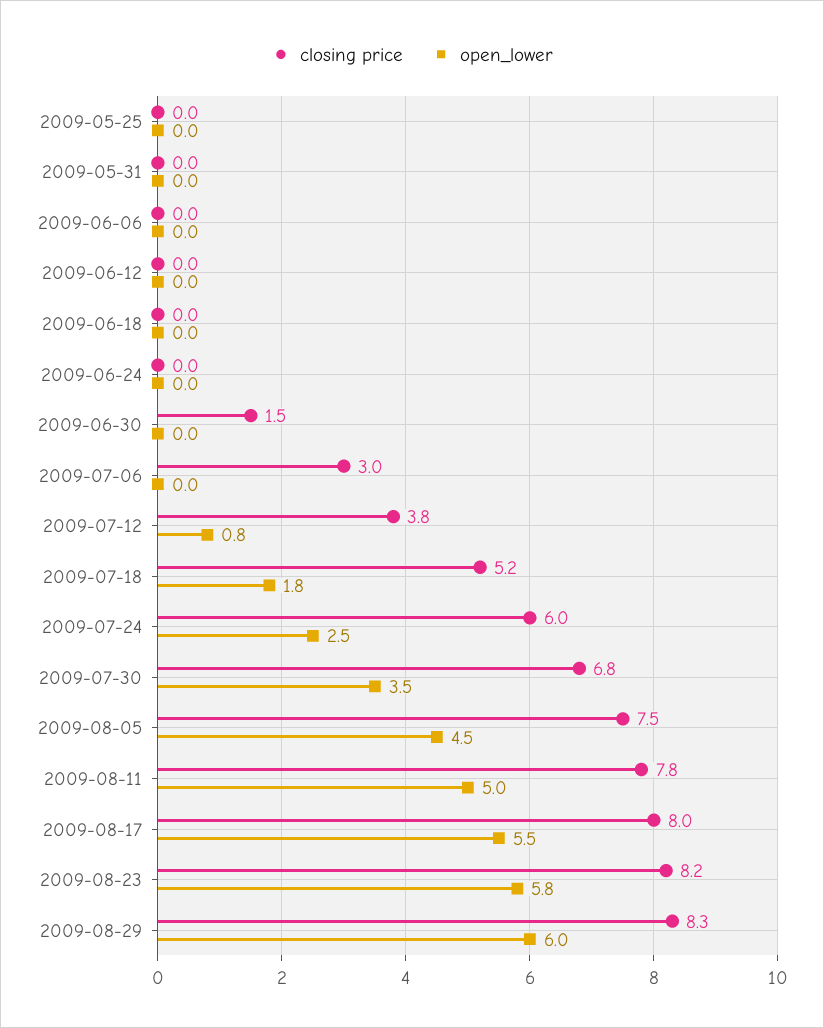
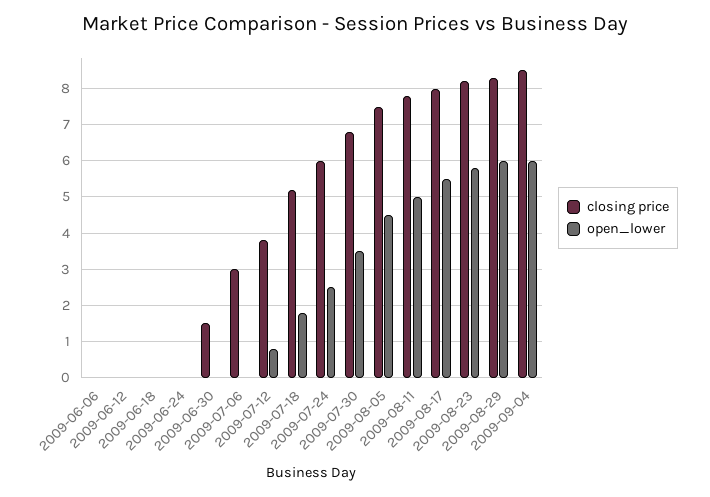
closing price, 2009-05-25: 0 -> none
open_lower, 2009-05-25: 0 -> none
closing price, 2009-05-31: 0 -> none
open_lower, 2009-05-31: 0 -> none
closing price, 2009-09-04: none -> 8.5
open_lower, 2009-09-04: none -> 6

